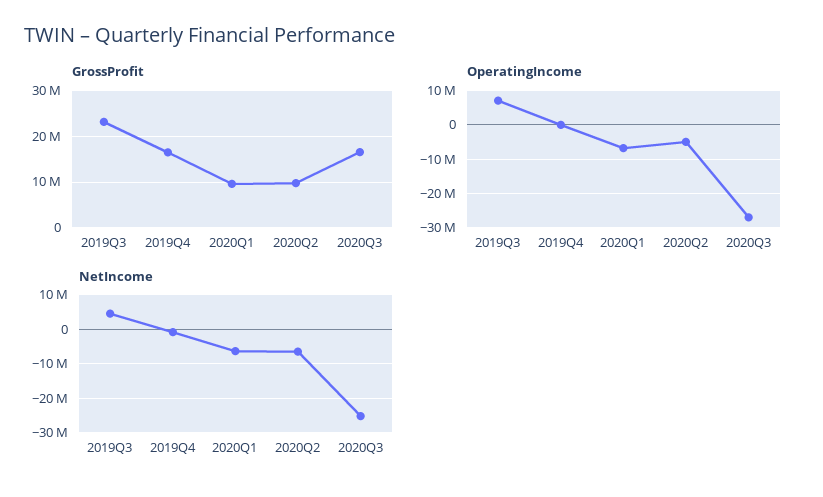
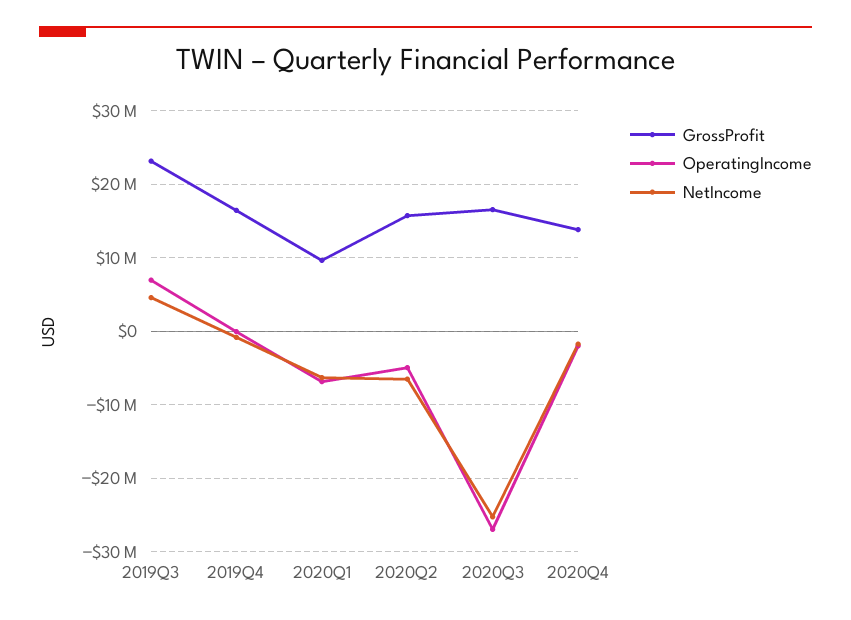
GrossProfit, 2020Q2: 10000000 -> 16000000
GrossProfit, 2020Q4: none -> 14000000
OperatingIncome, 2020Q4: none -> -2000000
NetIncome, 2020Q4: none -> -2000000

